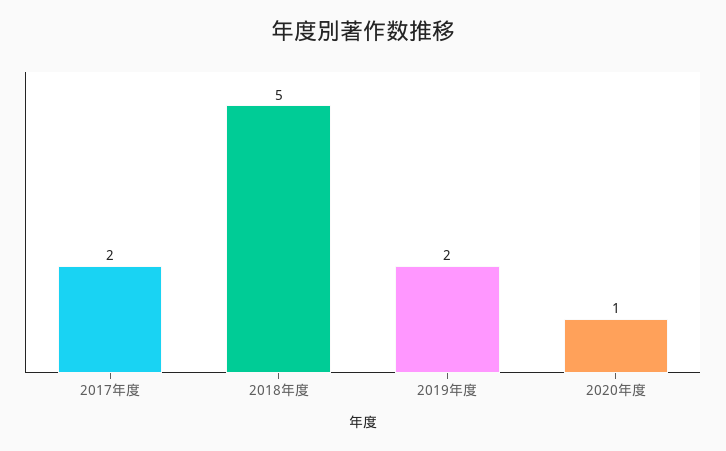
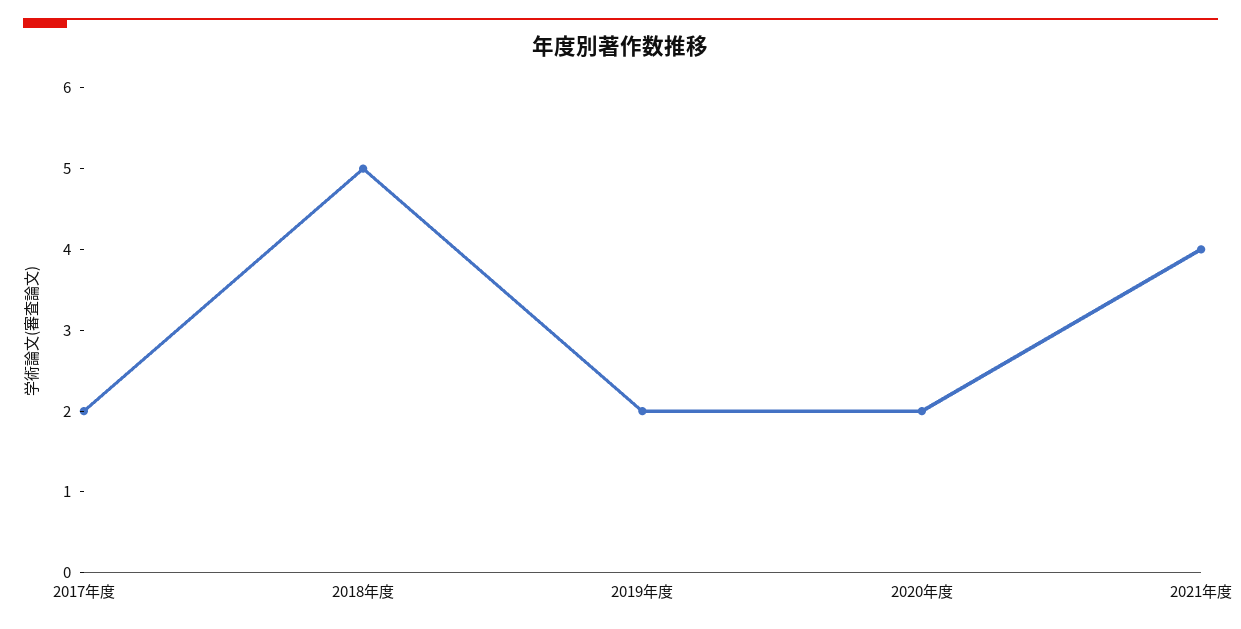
2020年度: 1 -> 2
2021年度: none -> 4

